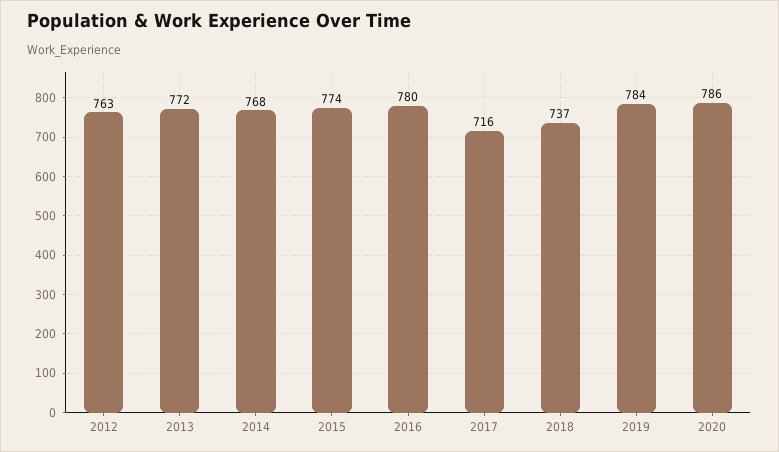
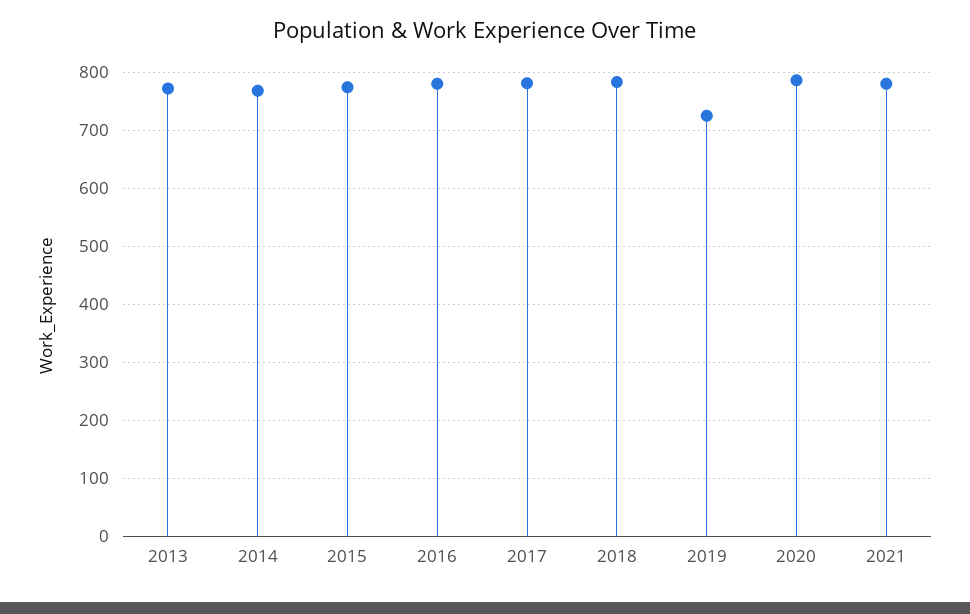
2012: 763 -> none
2017: 716 -> 780
2018: 737 -> 780
2019: 784 -> 720
2021: none -> 780

